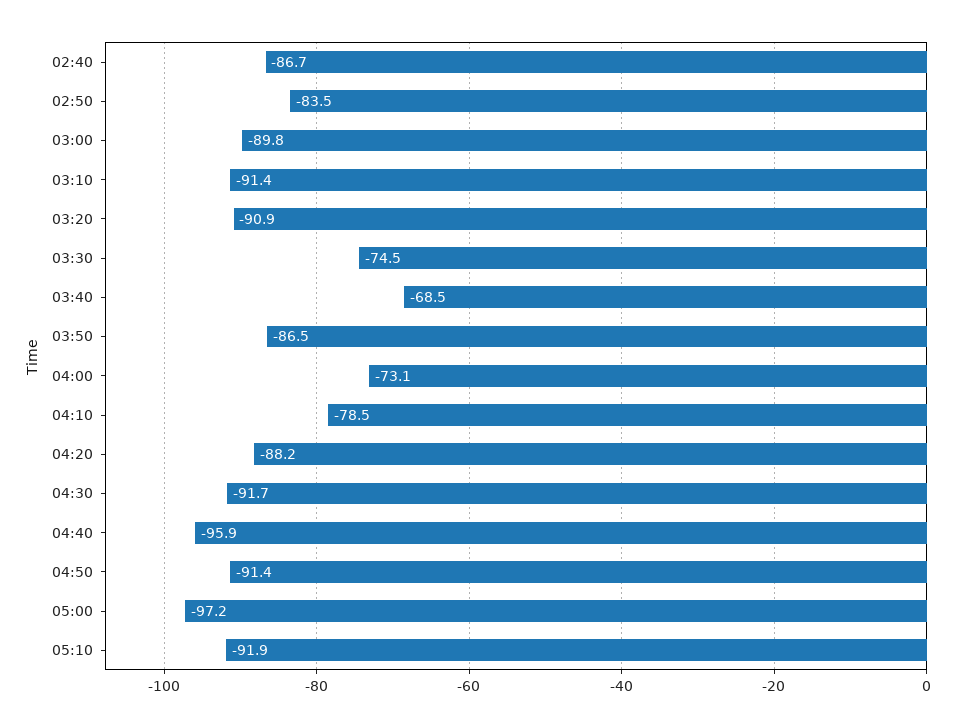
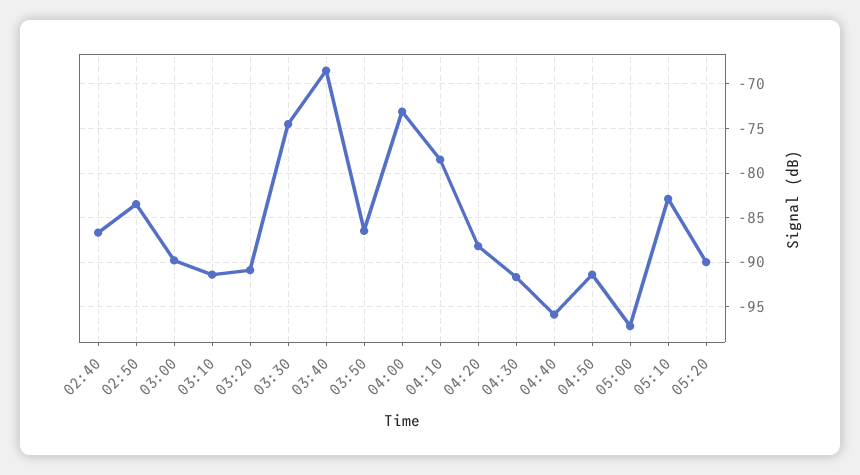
05:10: -91.9 -> -83
05:20: none -> -90

